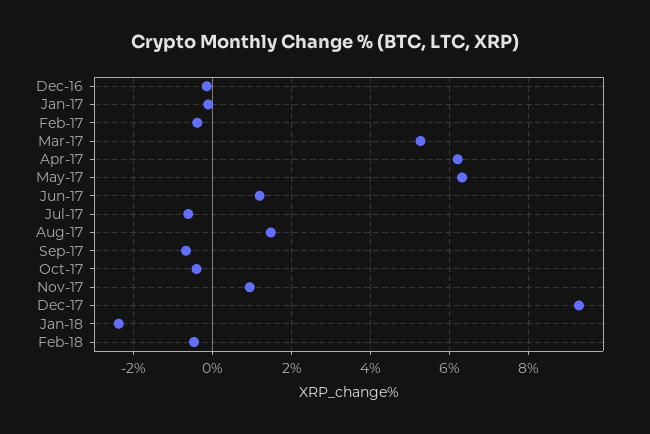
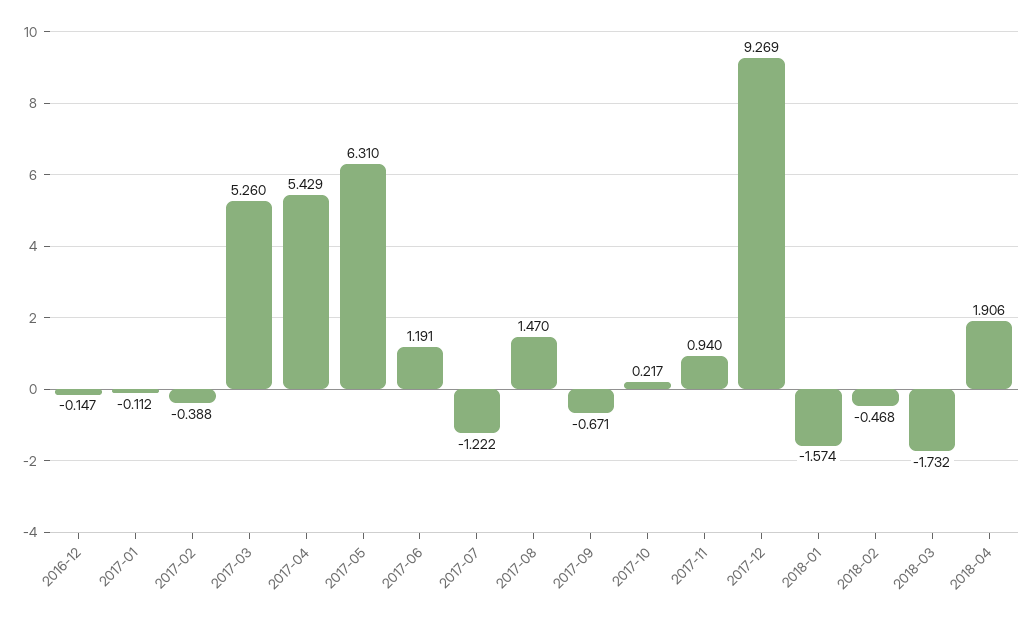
Apr-17: 6.2 -> 5.429
Jul-17: -0.6 -> -1.222
Oct-17: -0.4 -> 0.217
Jan-18: -2.4 -> -1.574
2018-03: none -> -1.732
2018-04: none -> 1.906

